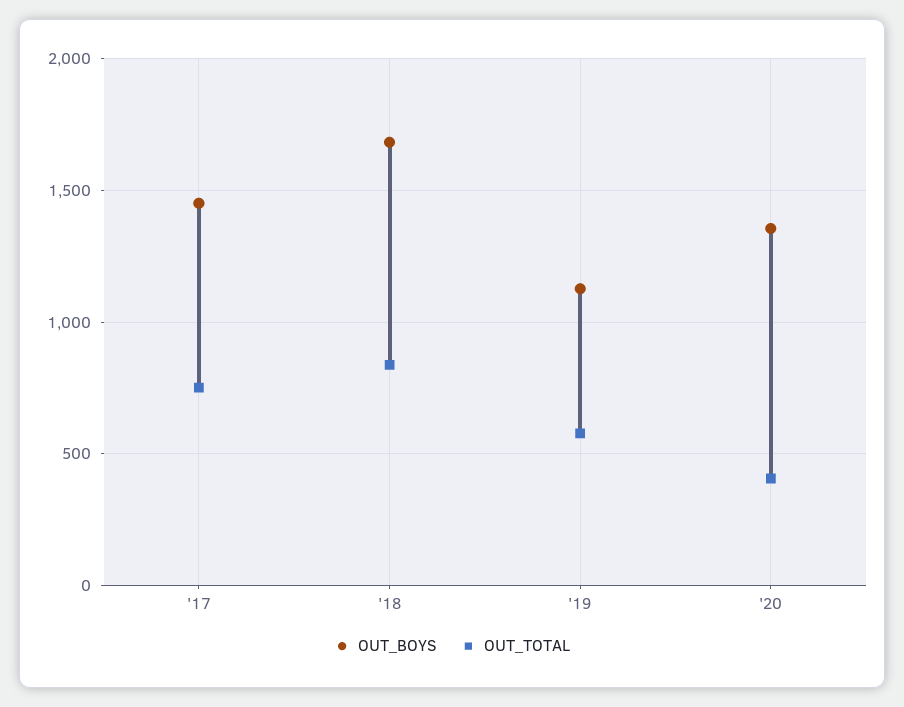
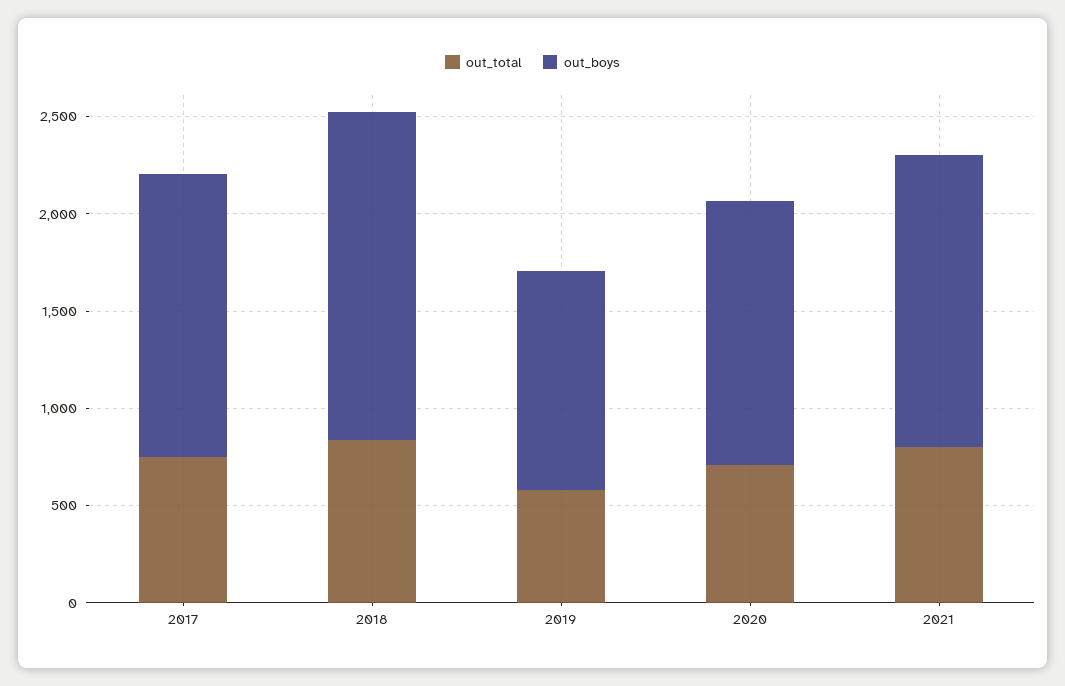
OUT_TOTAL, '20: 400 -> 700
OUT_TOTAL, 2021: none -> 800
OUT_BOYS, 2021: none -> 1500

